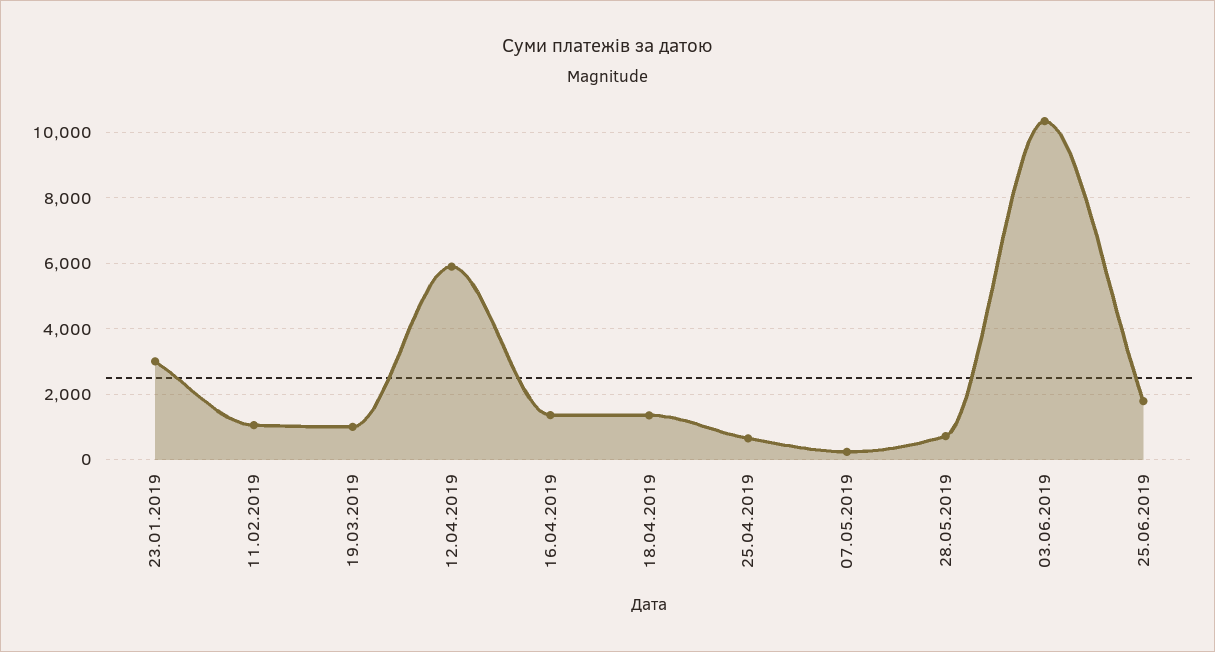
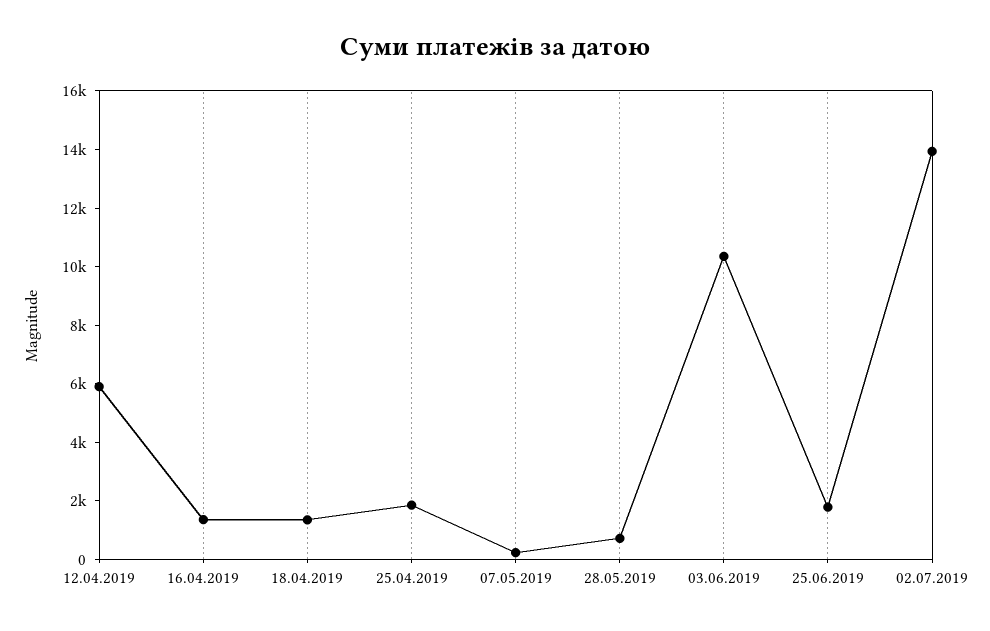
23.01.2019: 3000 -> none
11.02.2019: 1000 -> none
19.03.2019: 1000 -> none
25.04.2019: 600 -> 2000
02.07.2019: none -> 14000

